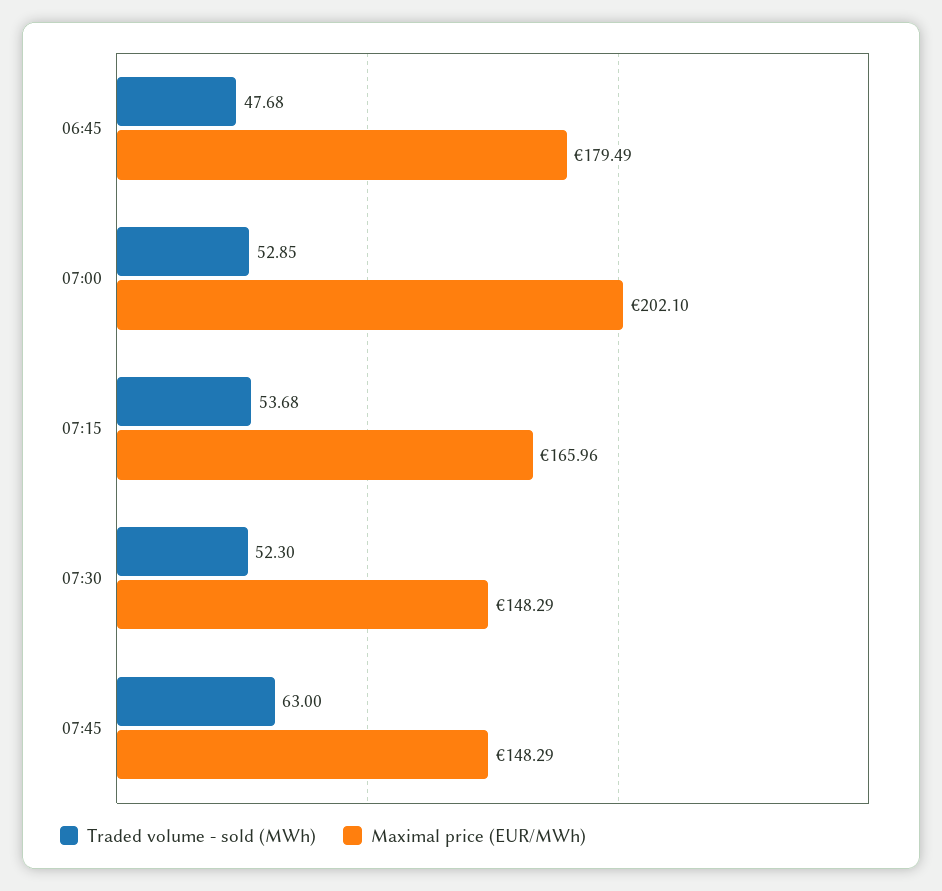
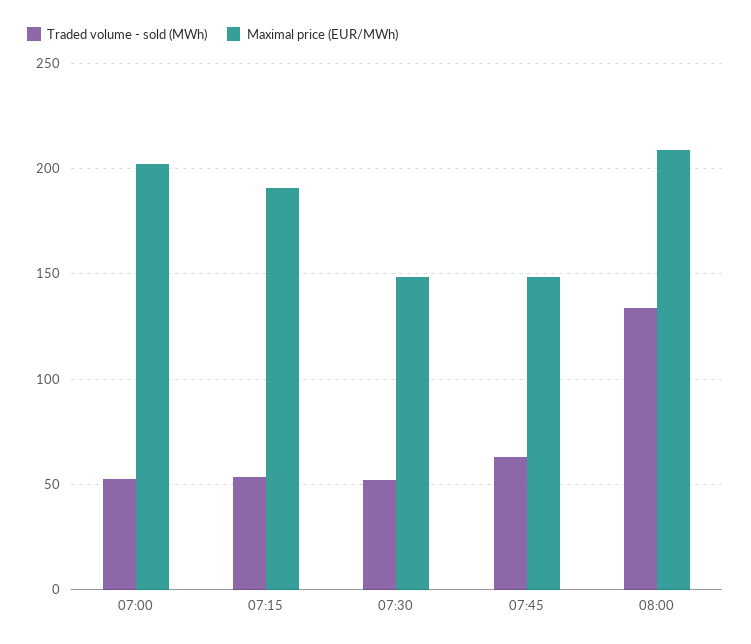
Traded volume - sold (MWh), 06:45: 47.68 -> none
Maximal price (EUR/MWh), 06:45: 179.49 -> none
Maximal price (EUR/MWh), 07:15: 165.96 -> 190
Traded volume - sold (MWh), 08:00: none -> 135
Maximal price (EUR/MWh), 08:00: none -> 210

